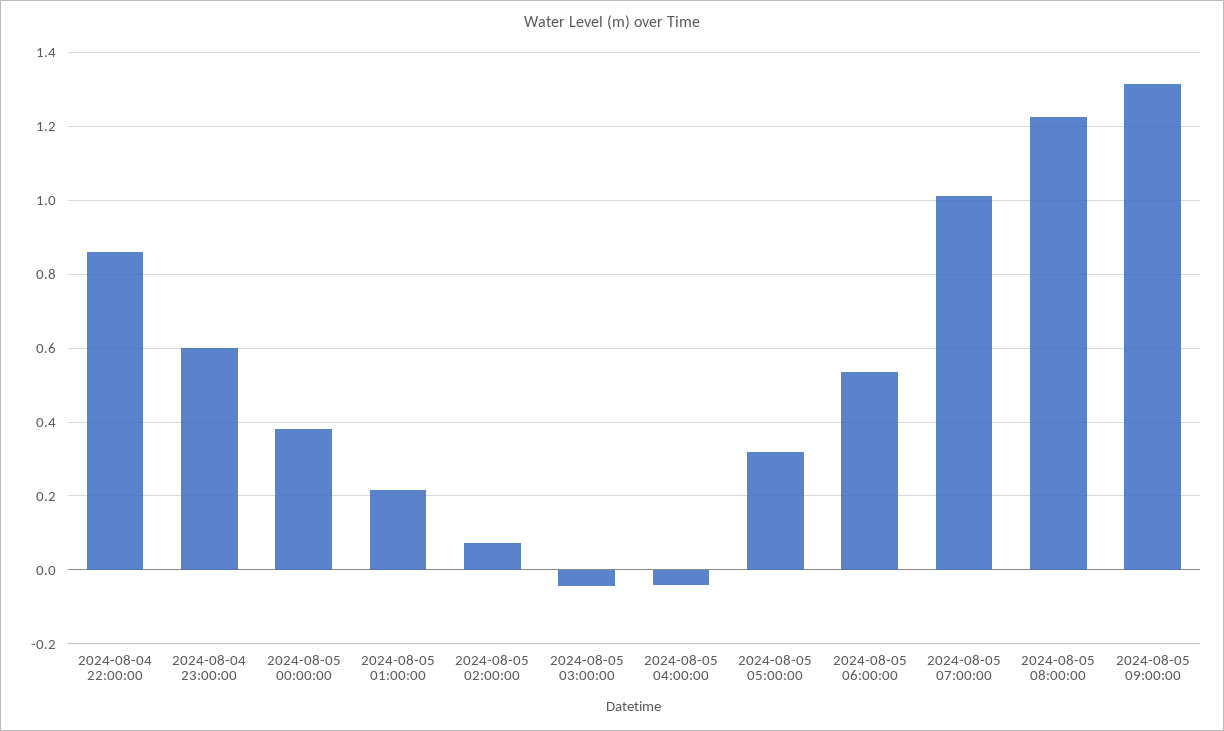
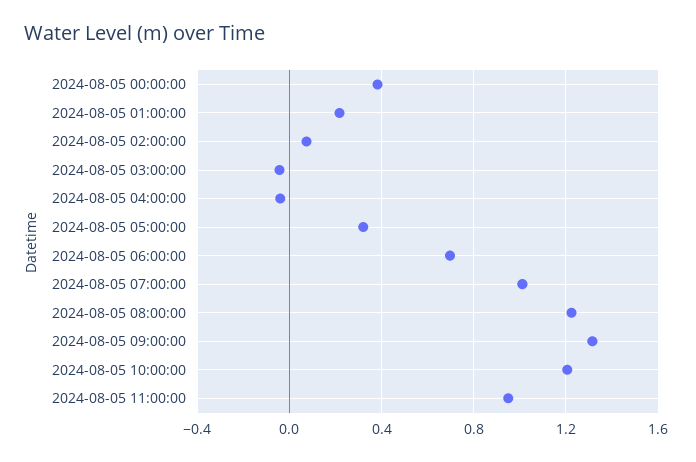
2024-08-04 22:00:00: 0.86 -> none
2024-08-04 23:00:00: 0.6 -> none
2024-08-05 06:00:00: 0.54 -> 0.7
2024-08-05 10:00:00: none -> 1.2
2024-08-05 11:00:00: none -> 0.95

